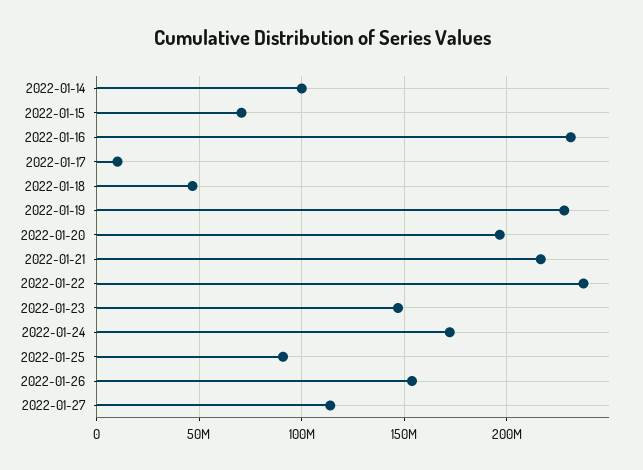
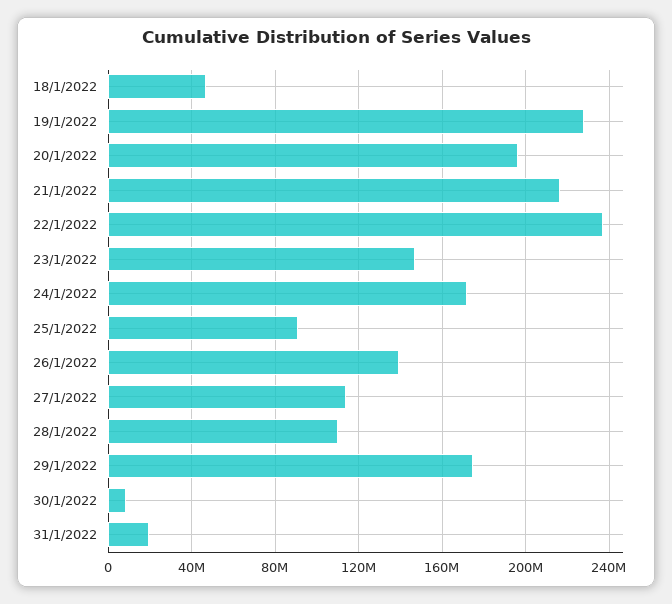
2022-01-14: 100000000 -> none
2022-01-15: 70000000 -> none
2022-01-16: 230000000 -> none
2022-01-17: 10000000 -> none
2022-01-26: 155000000 -> 140000000
28/1/2022: none -> 110000000
29/1/2022: none -> 175000000
30/1/2022: none -> 10000000
31/1/2022: none -> 20000000

